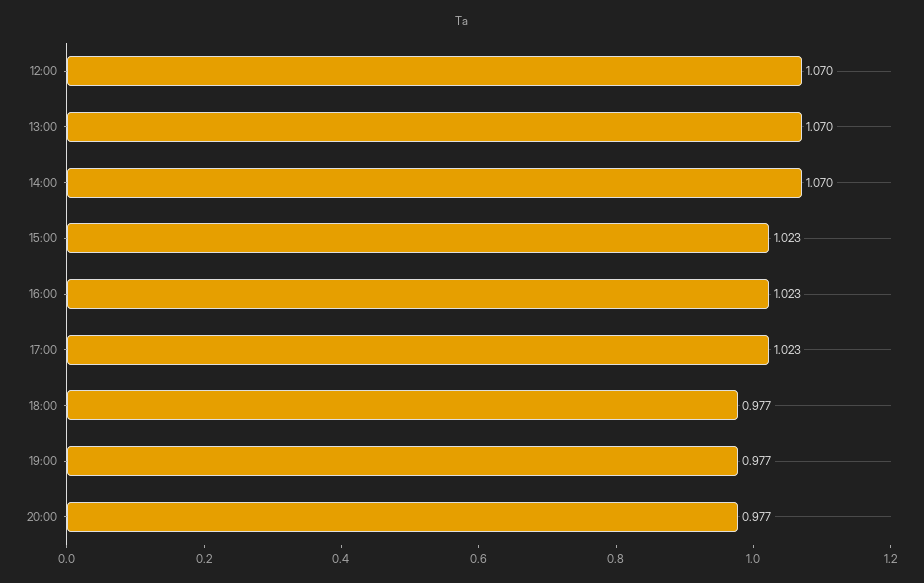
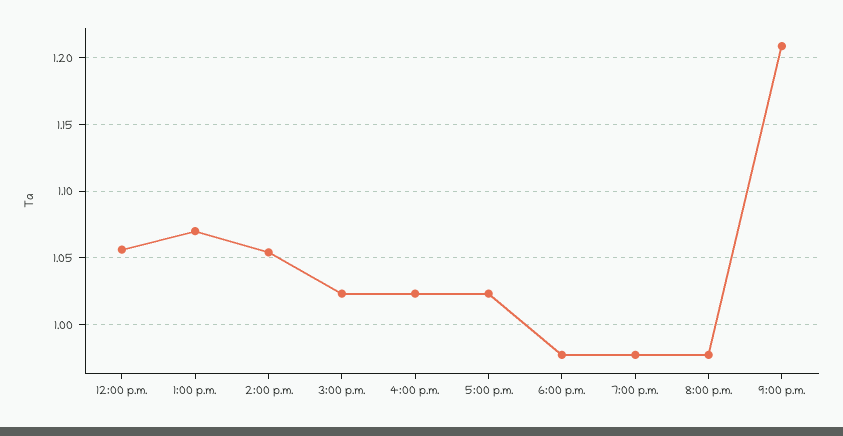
12:00: 1.07 -> 1.055
14:00: 1.07 -> 1.055
9:00 p.m.: none -> 1.21

